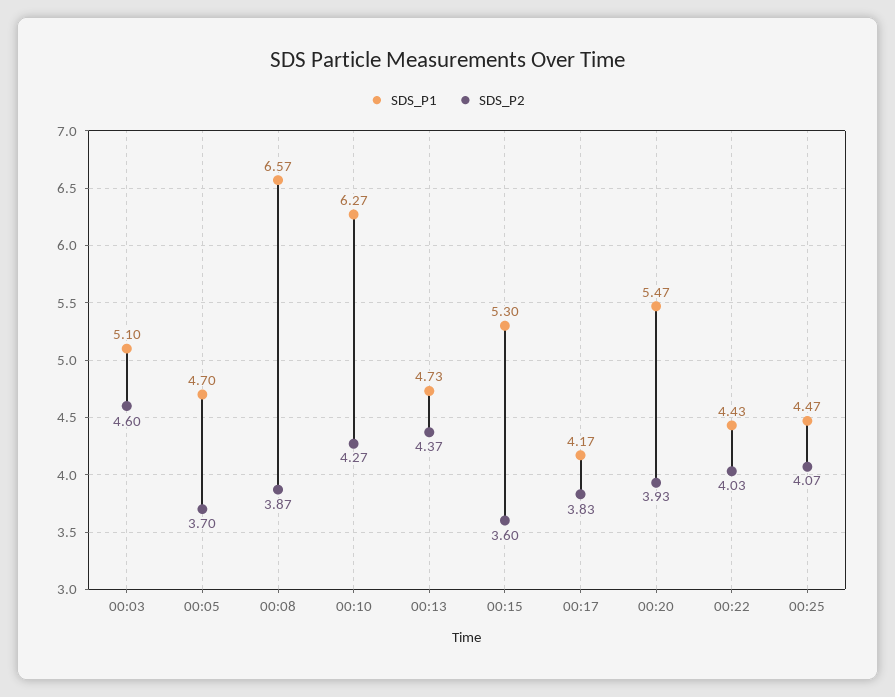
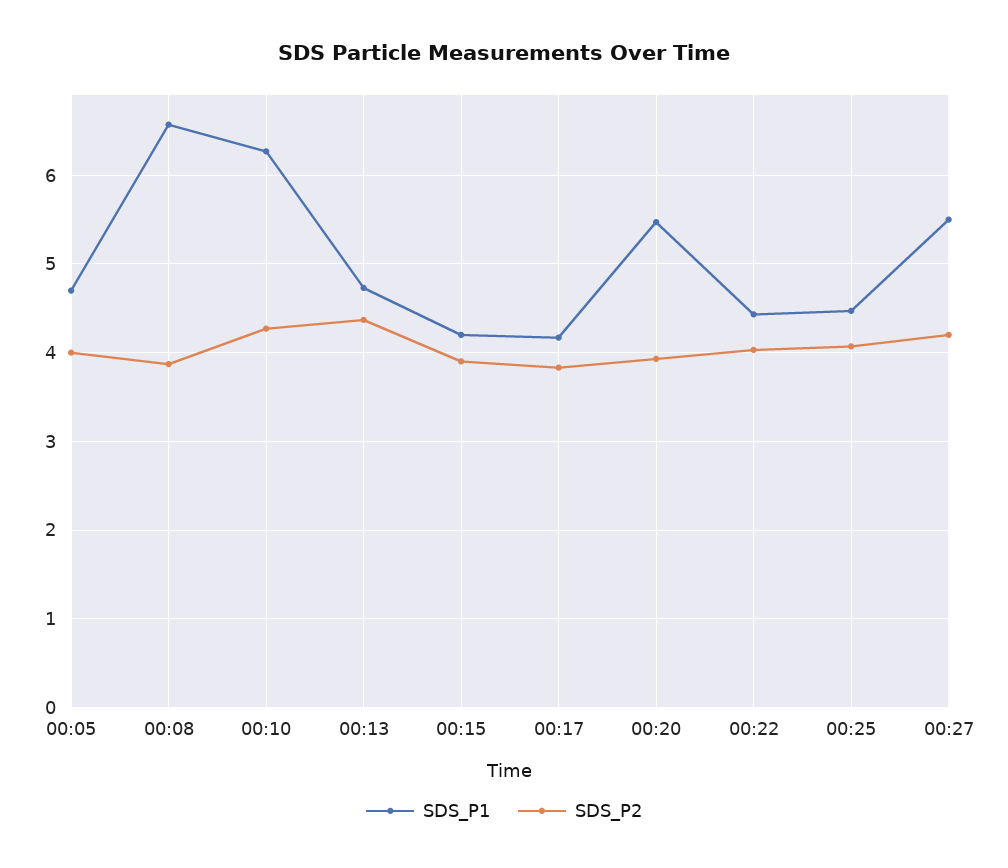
SDS_P1, 00:03: 5.1 -> none
SDS_P2, 00:03: 4.6 -> none
SDS_P2, 00:05: 3.7 -> 4
SDS_P1, 00:15: 5.3 -> 4.2
SDS_P2, 00:15: 3.6 -> 3.9
SDS_P1, 00:27: none -> 5.5
SDS_P2, 00:27: none -> 4.2

